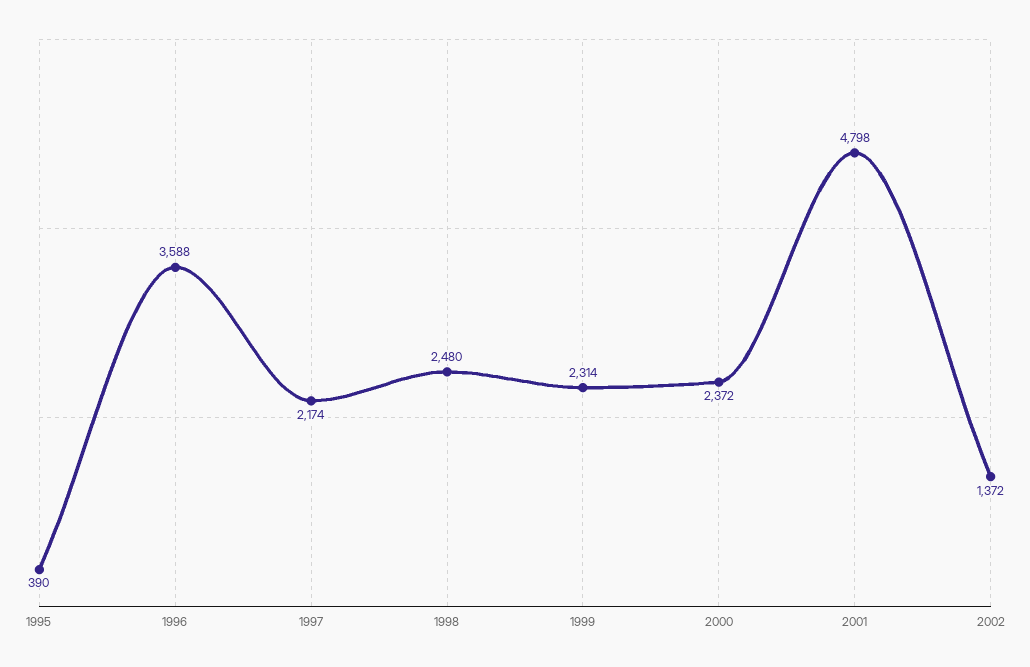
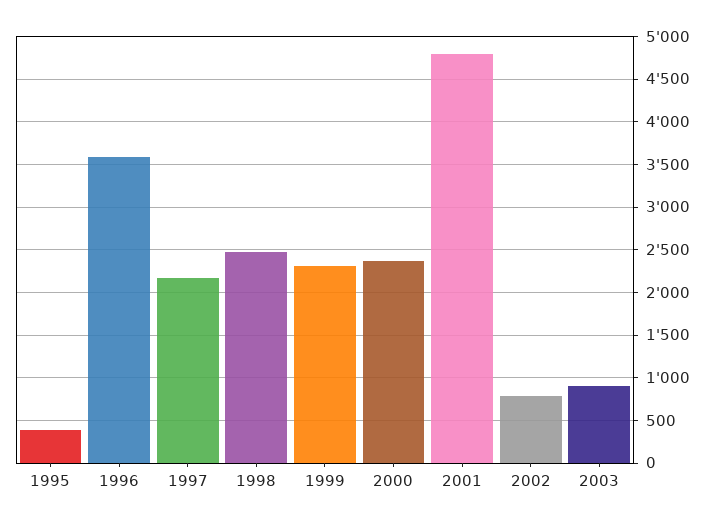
2002: 1372 -> 800
2003: none -> 900

